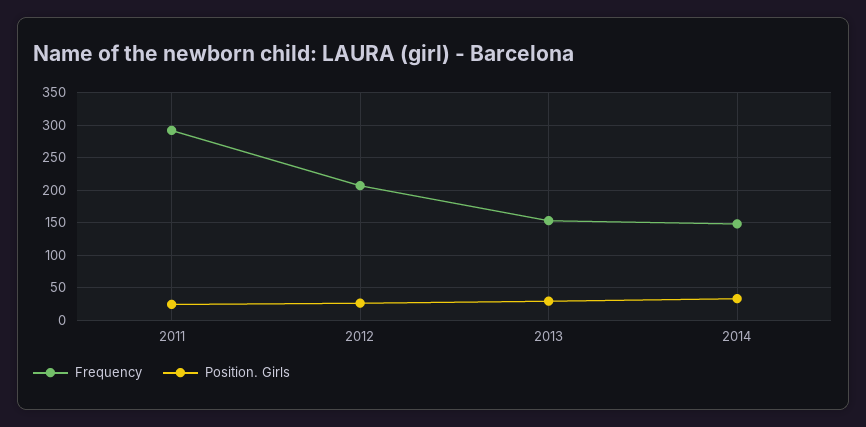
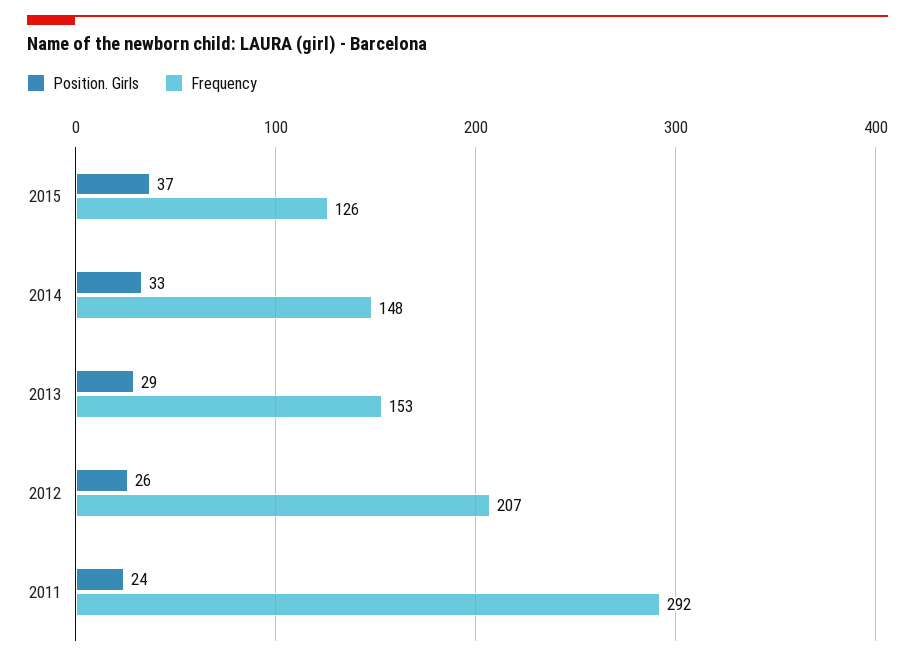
Position. Girls, 2015: none -> 37
Frequency, 2015: none -> 126

